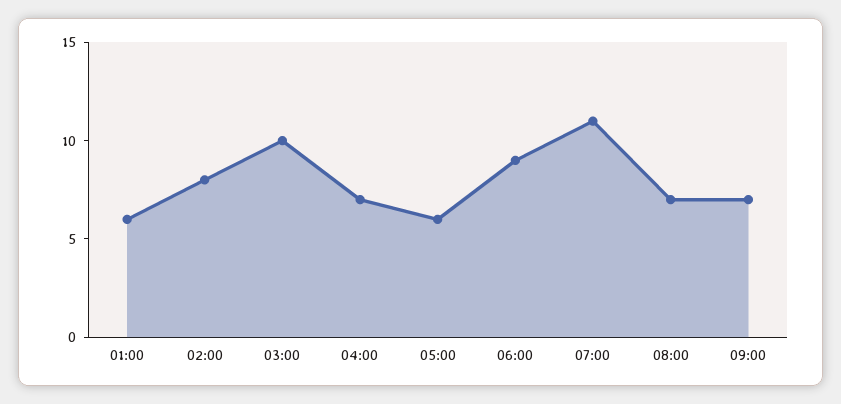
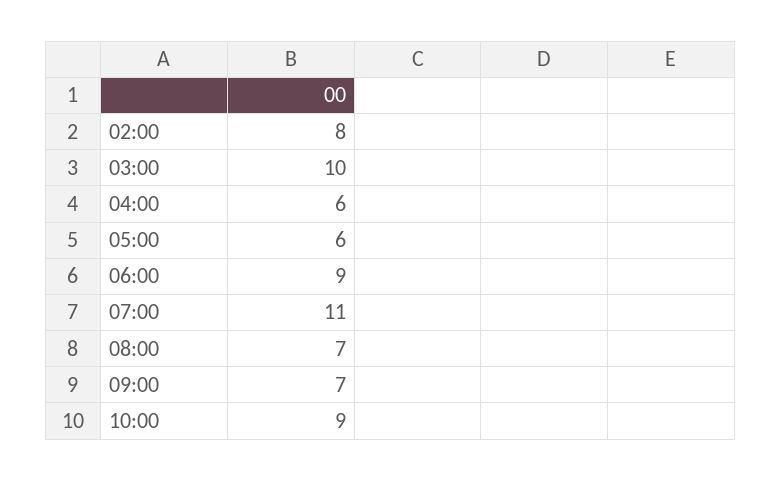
01:00: 6 -> none
04:00: 7 -> 6
10:00: none -> 9

